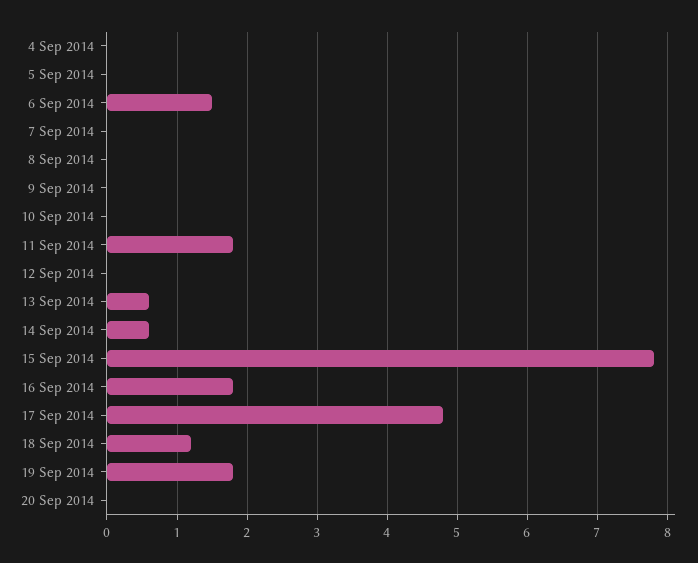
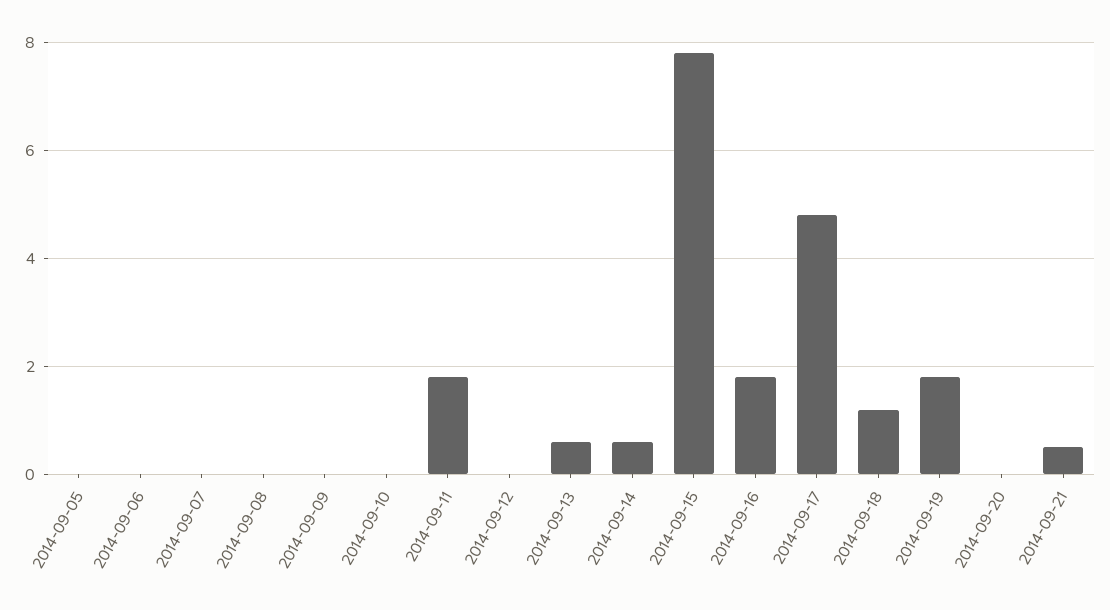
4 Sep 2014: 0 -> none
6 Sep 2014: 1.5 -> 0
2014-09-21: none -> 0.5

